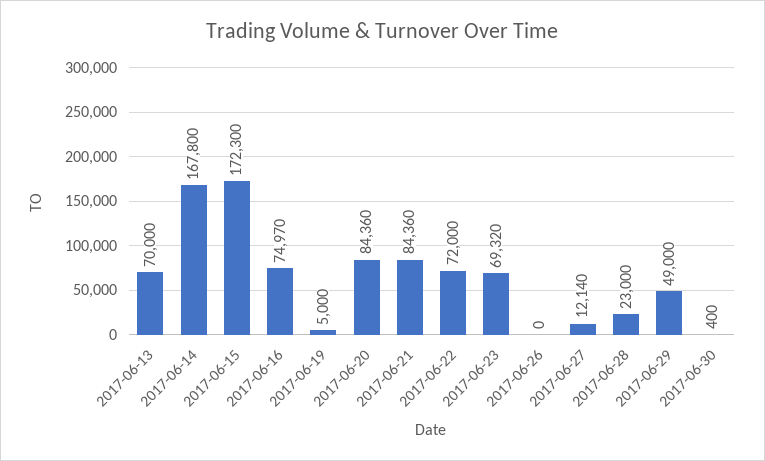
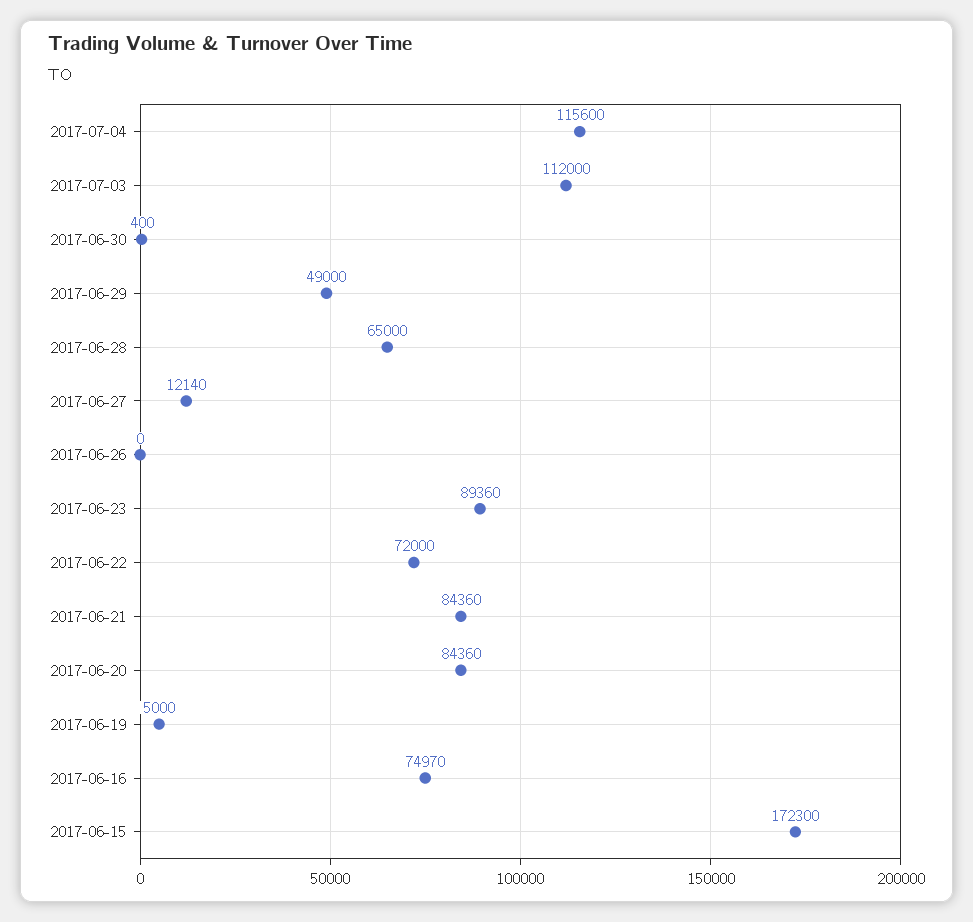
2017-06-13: 70000 -> none
2017-06-14: 167800 -> none
2017-06-23: 69320 -> 89360
2017-06-28: 23000 -> 65000
2017-07-04: none -> 115600
2017-07-03: none -> 112000

